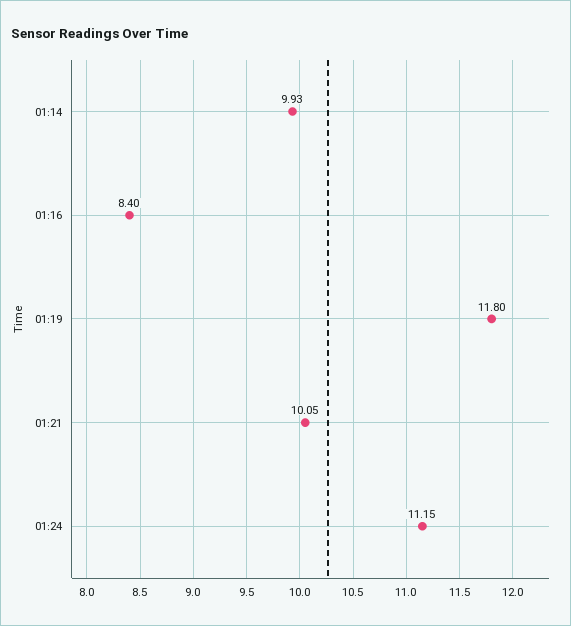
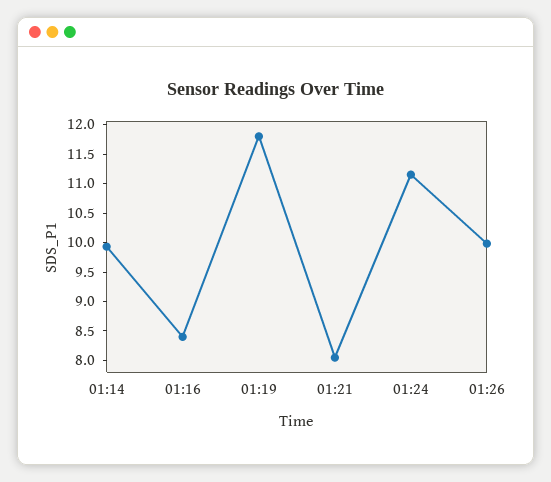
01:21: 10.05 -> 8
01:26: none -> 10

